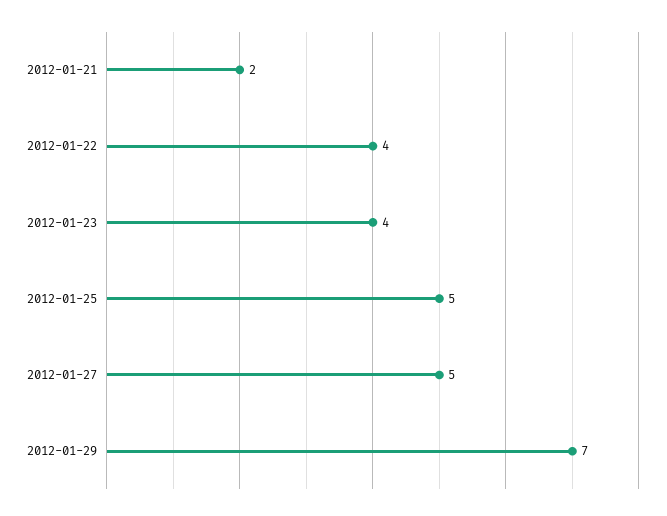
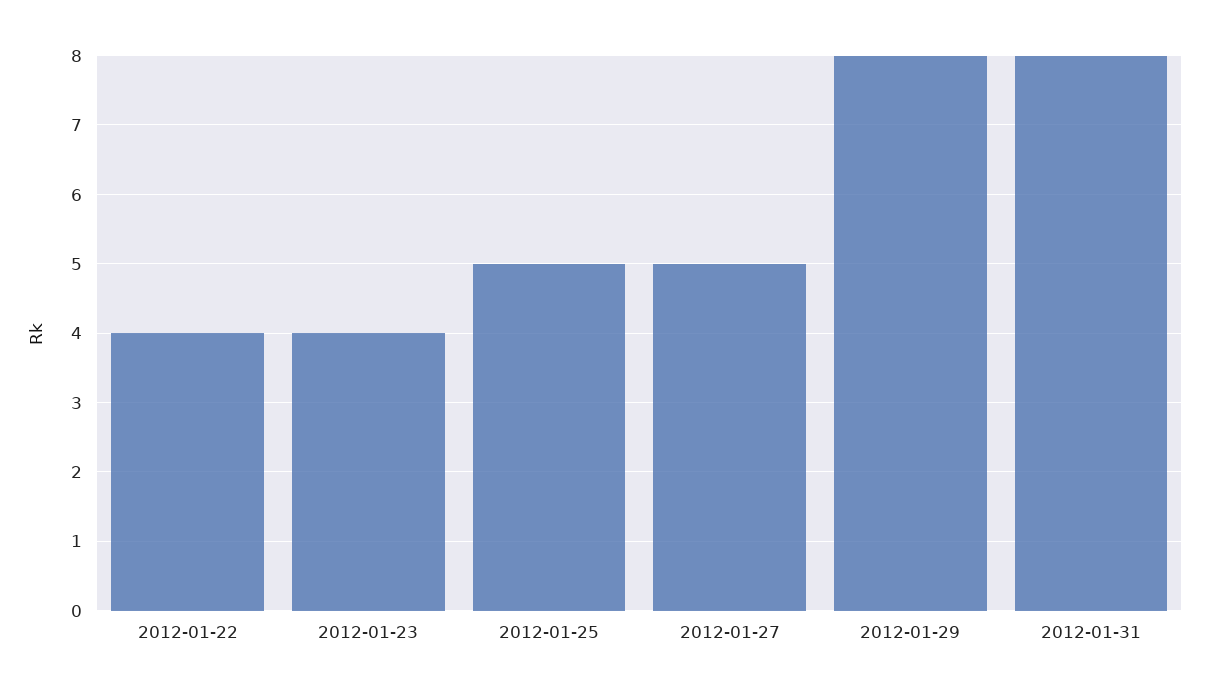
2012-01-21: 2 -> none
2012-01-29: 7 -> 8
2012-01-31: none -> 8

